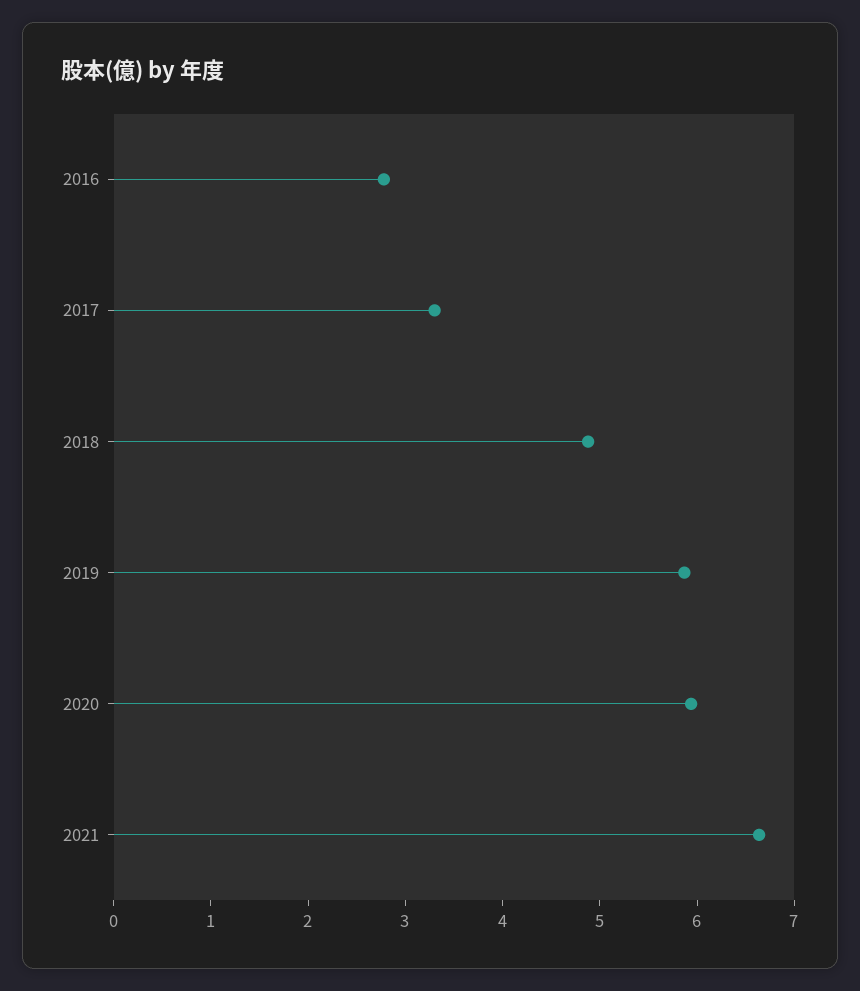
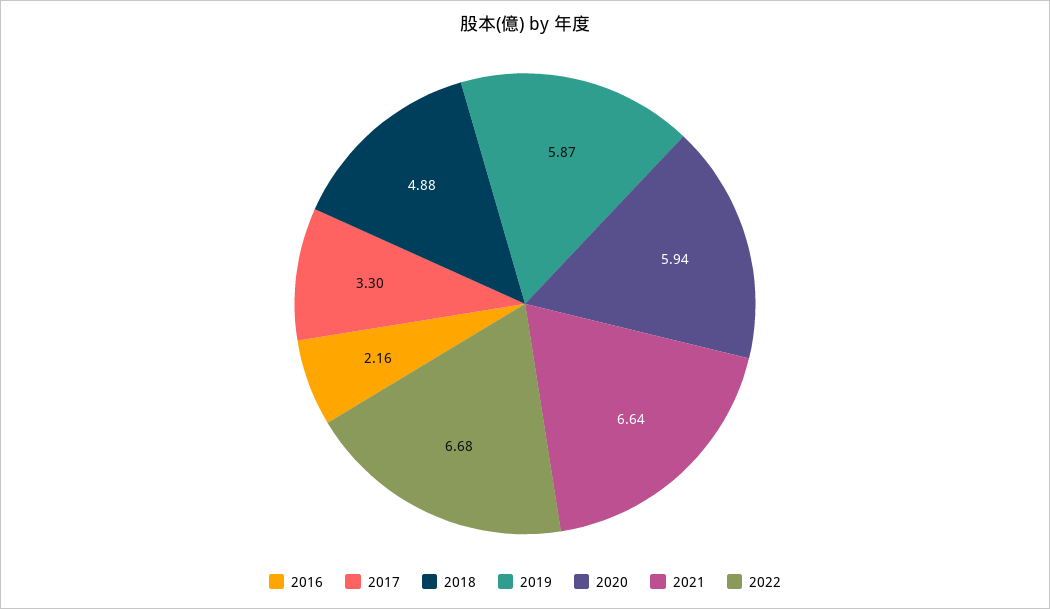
2016: 2.8 -> 2.16
2022: none -> 6.68

